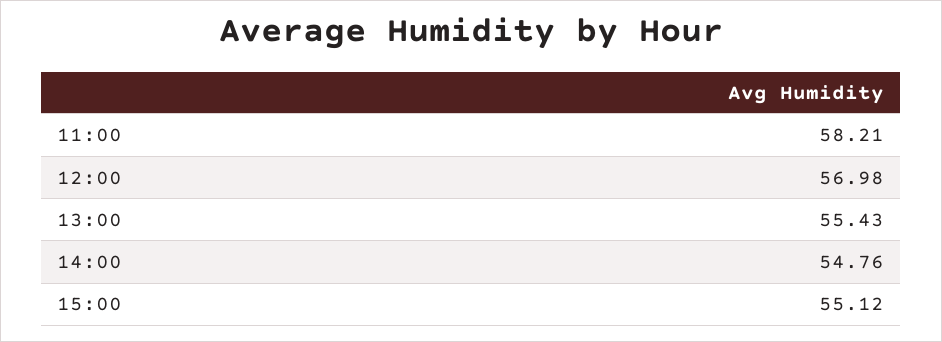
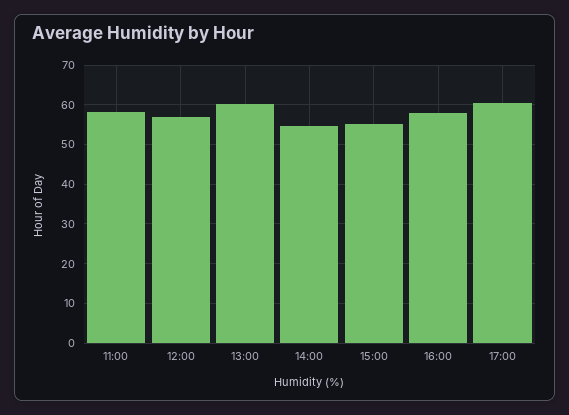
13:00: 55.43 -> 60
16:00: none -> 58
17:00: none -> 60

